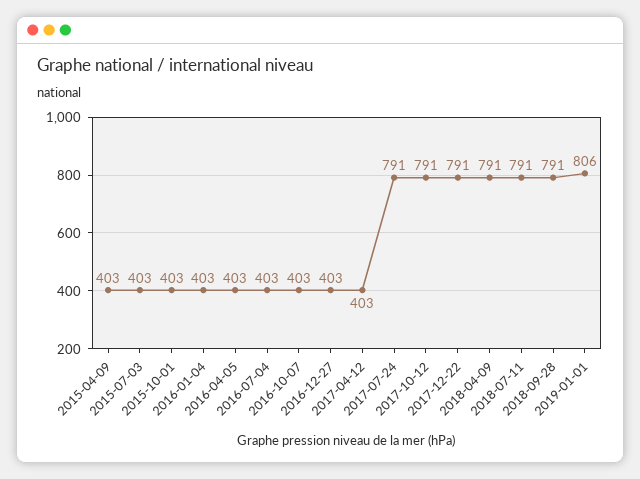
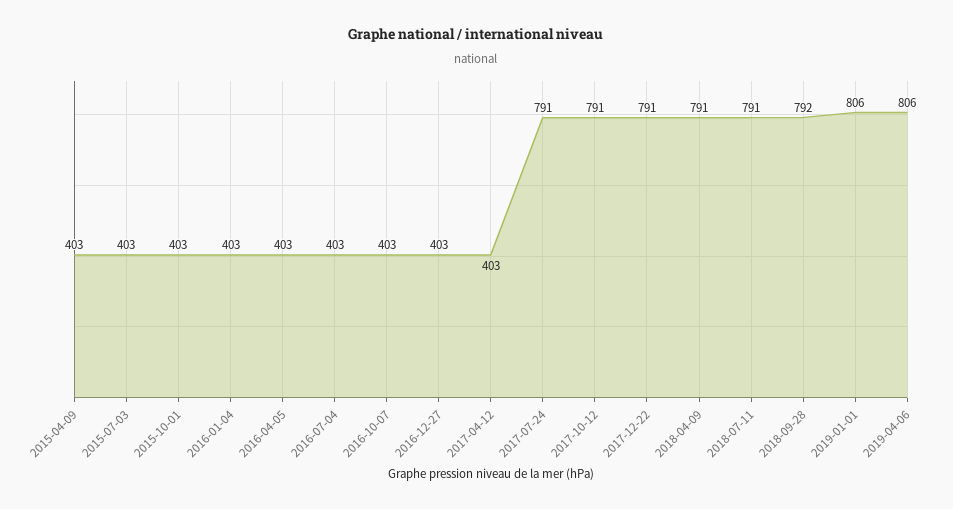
2018-09-28: 791 -> 792
2019-04-06: none -> 806

